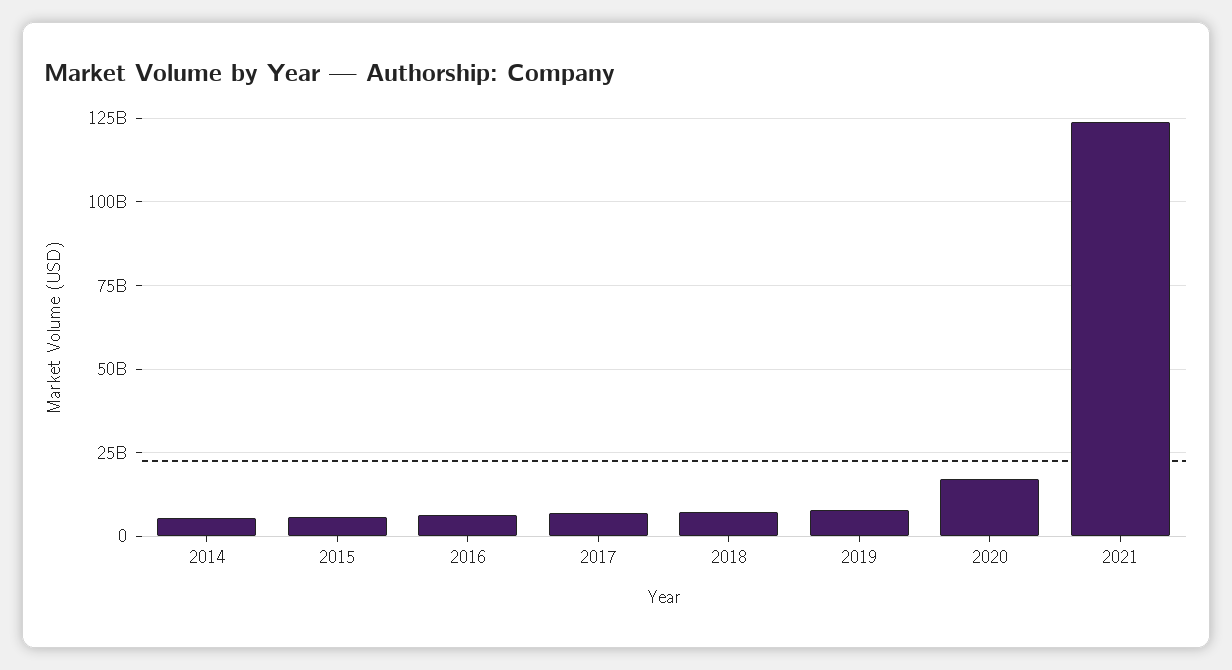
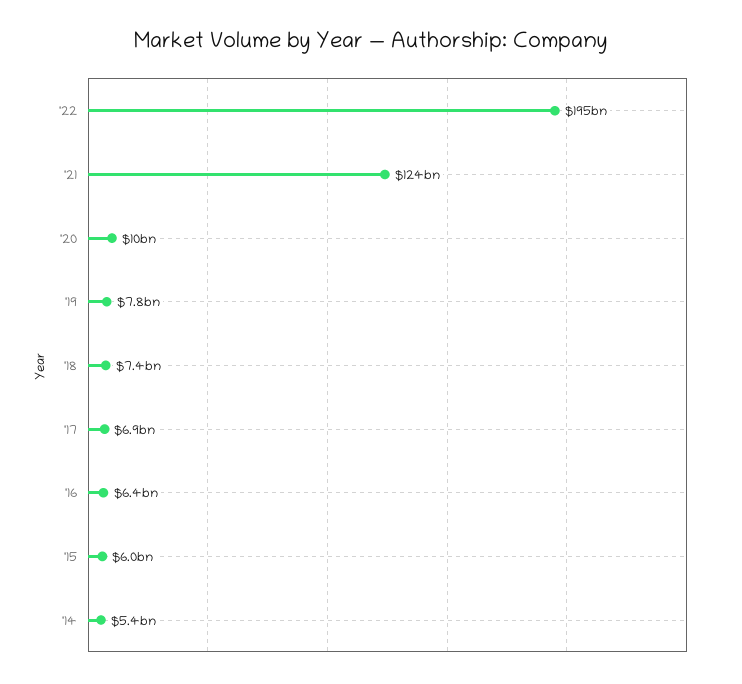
2020: 17500000000 -> 10000000000
'22: none -> 195000000000

